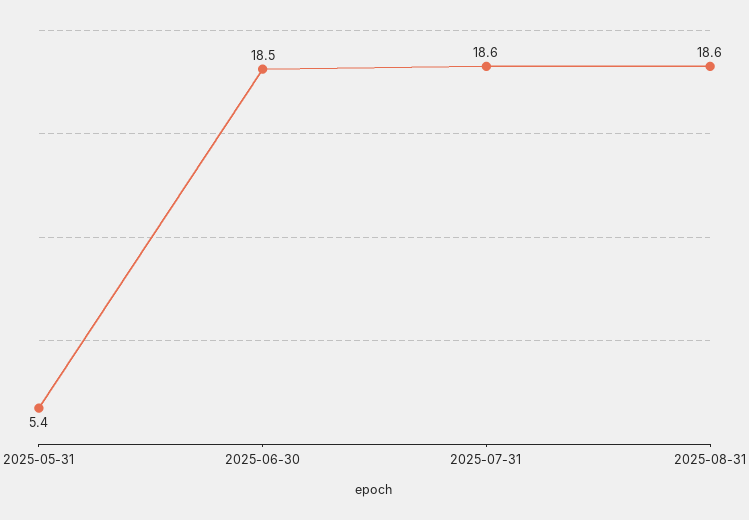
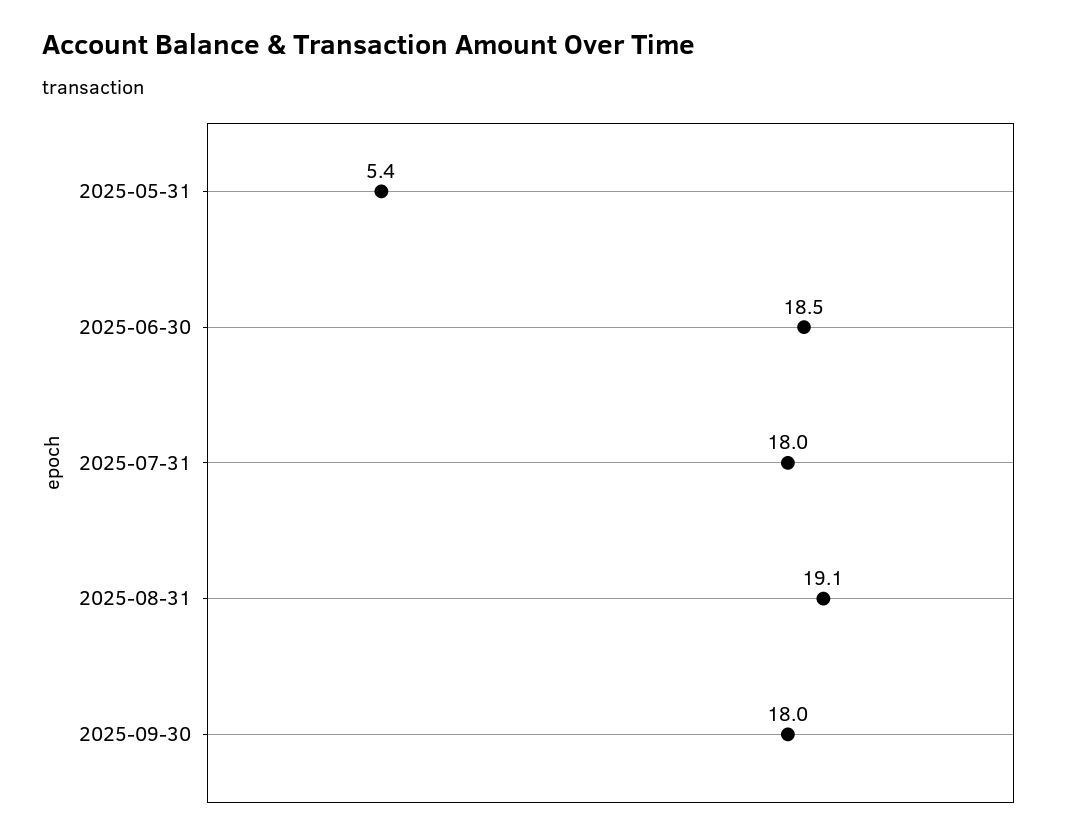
2025-07-31: 18.6 -> 18
2025-08-31: 18.6 -> 19.1
2025-09-30: none -> 18

